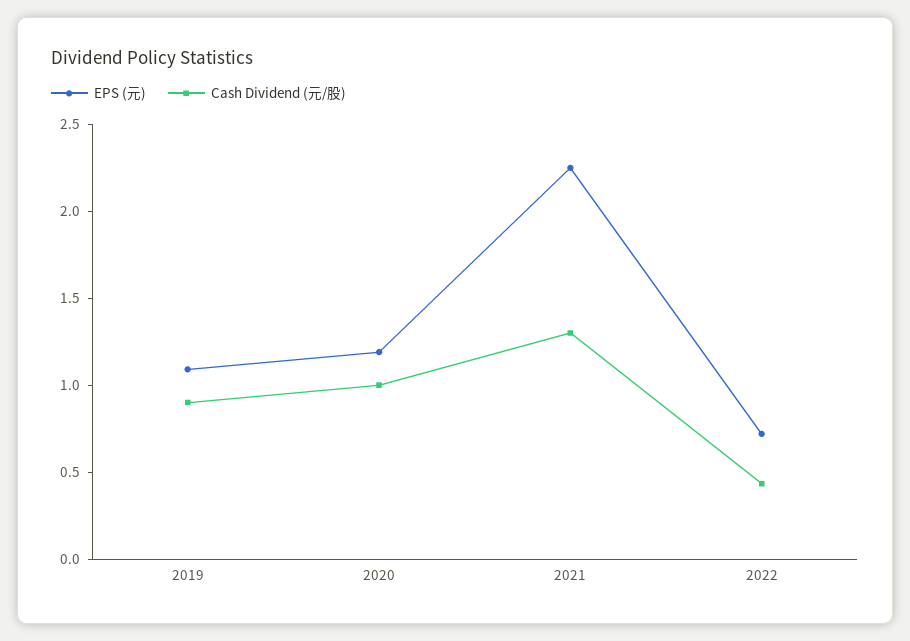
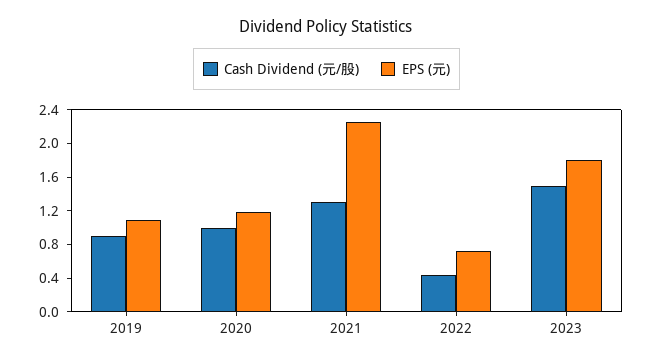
Cash Dividend (元/股), 2023: none -> 1.5
EPS (元), 2023: none -> 1.8

